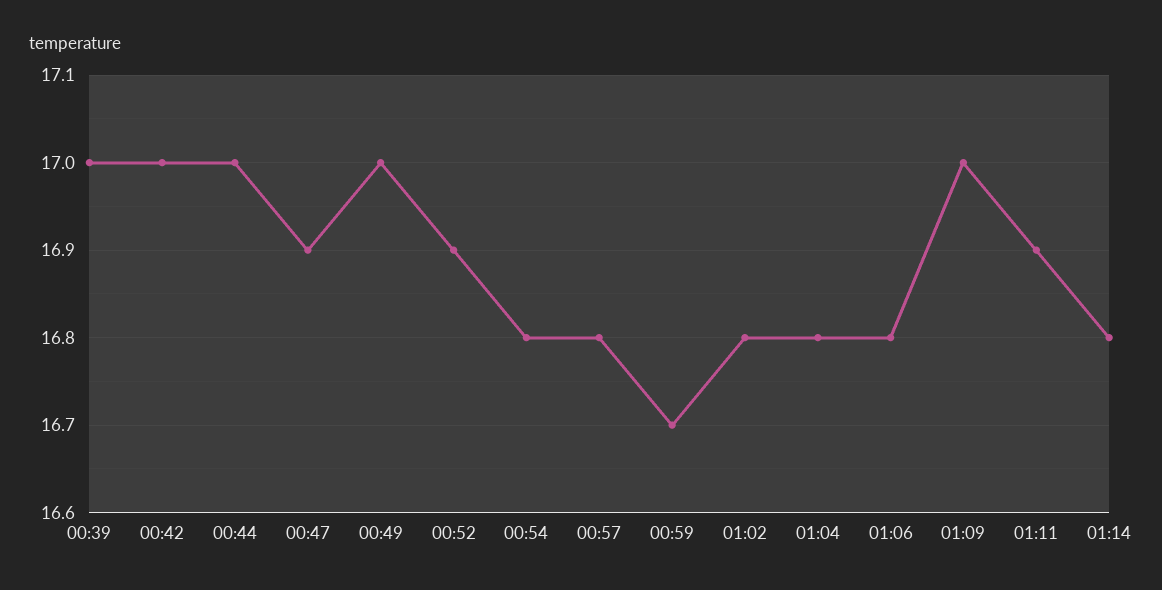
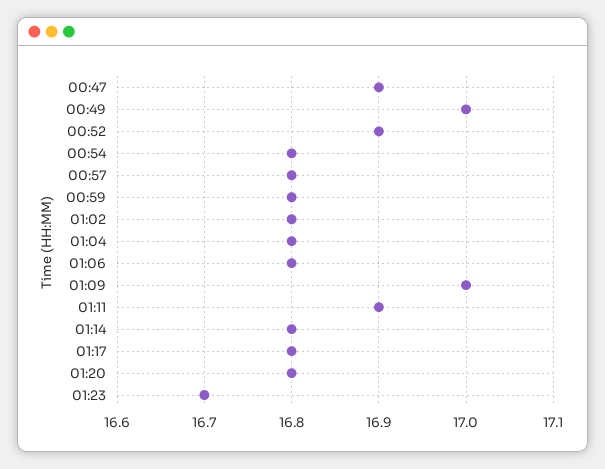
00:39: 17 -> none
00:42: 17 -> none
00:44: 17 -> none
00:59: 16.7 -> 16.8
01:17: none -> 16.8
01:20: none -> 16.8
01:23: none -> 16.7

